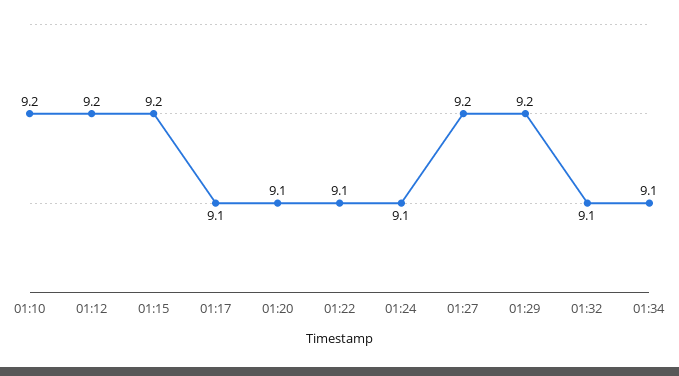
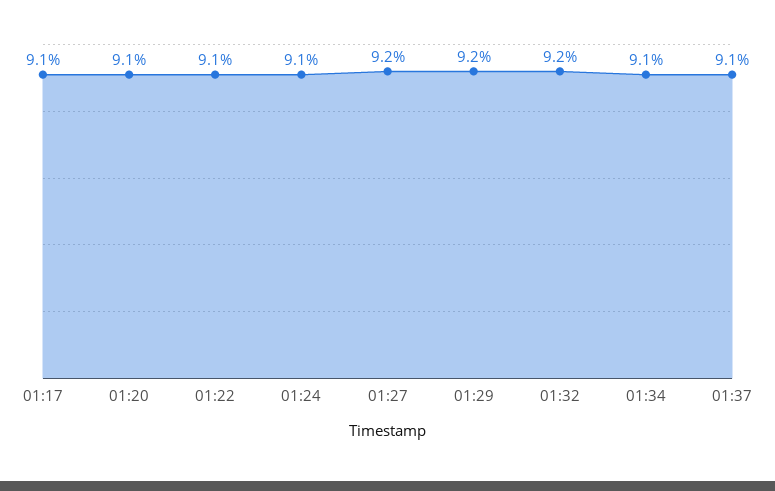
01:10: 9.2 -> none
01:12: 9.2 -> none
01:15: 9.2 -> none
01:32: 9.1 -> 9.2
01:37: none -> 9.1

